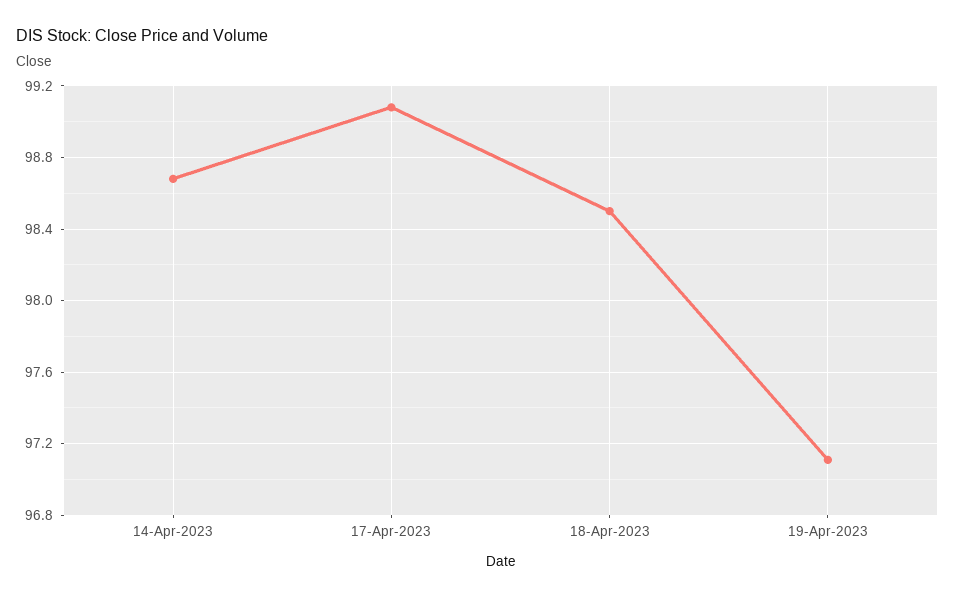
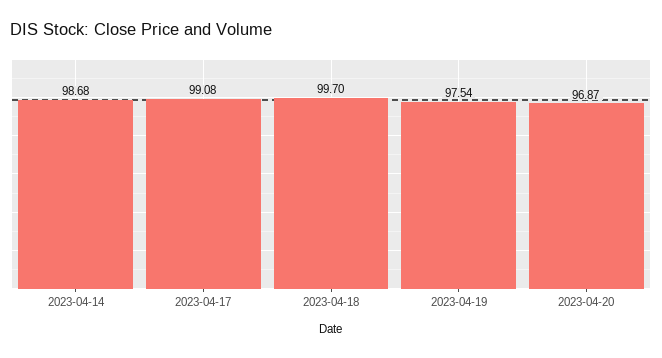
18-Apr-2023: 98.5 -> 99.7
19-Apr-2023: 97.1 -> 97.54
2023-04-20: none -> 96.87

